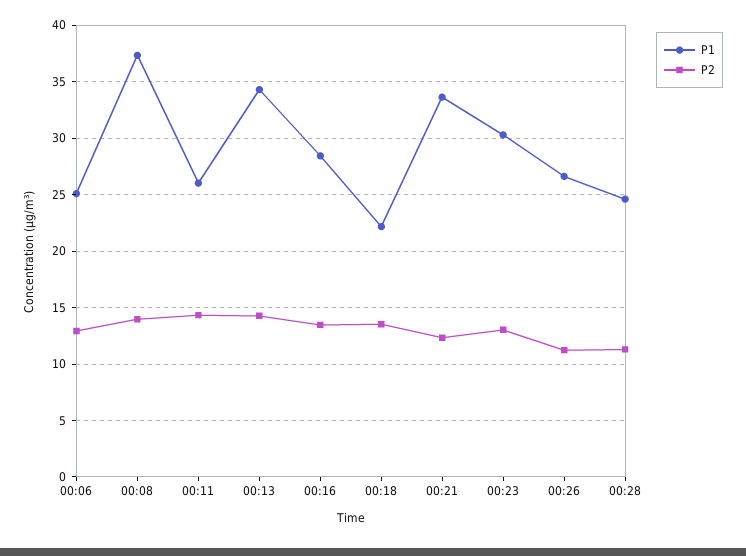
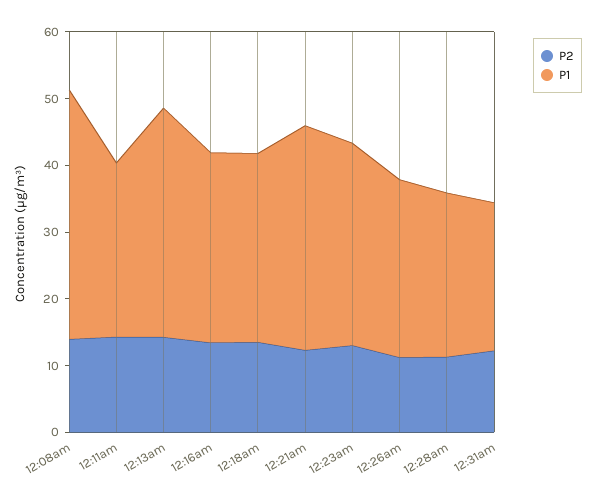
P1, 00:06: 25 -> none
P2, 00:06: 13 -> none
P1, 00:18: 22 -> 28
P2, 12:31am: none -> 12
P1, 12:31am: none -> 22

